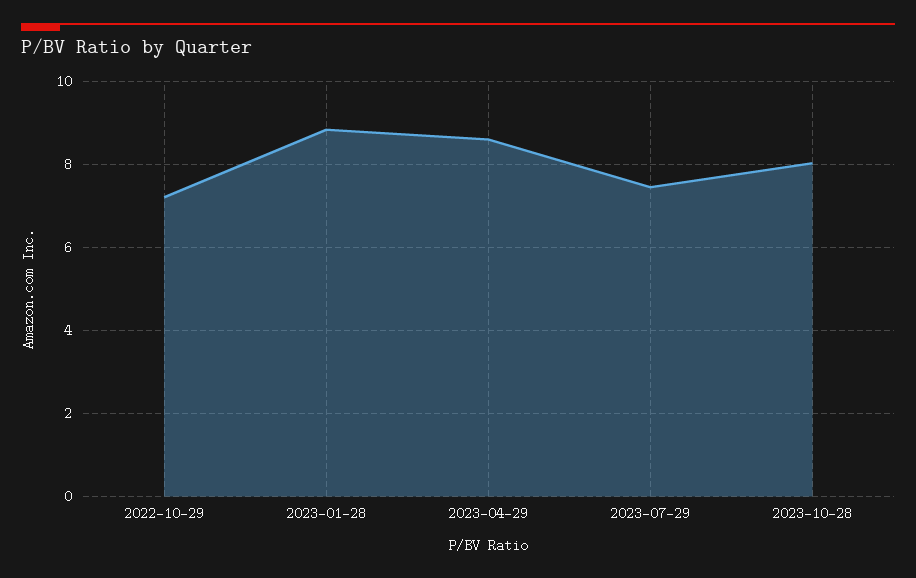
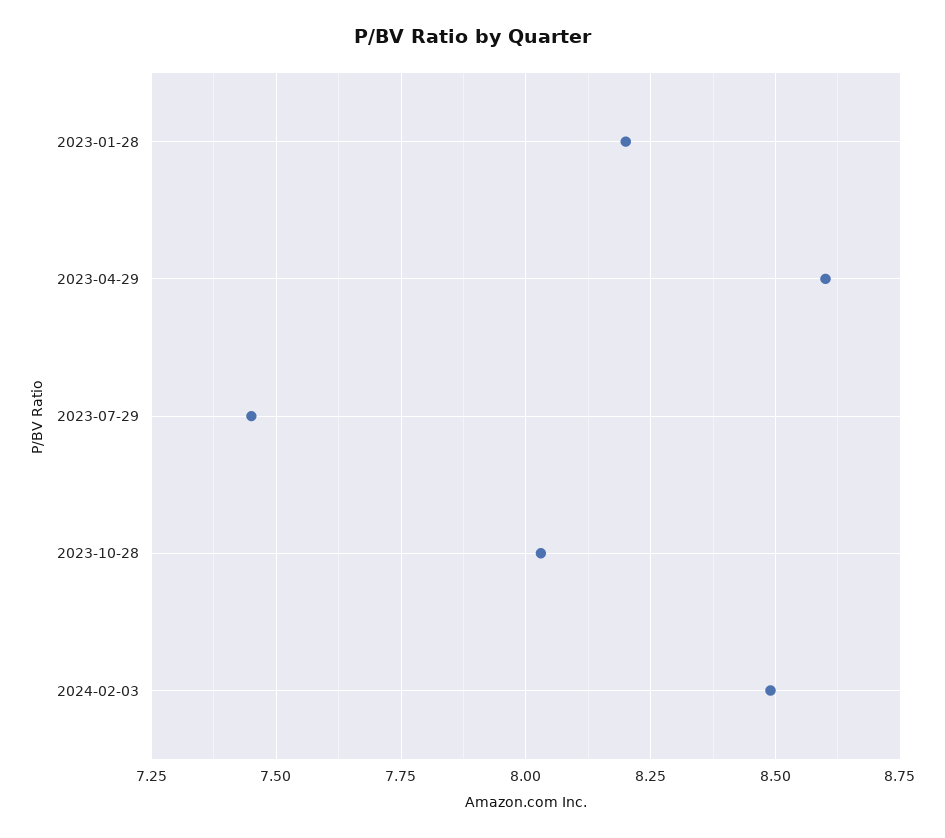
2022-10-29: 7.2 -> none
2023-01-28: 8.8 -> 8.2
2024-02-03: none -> 8.5

